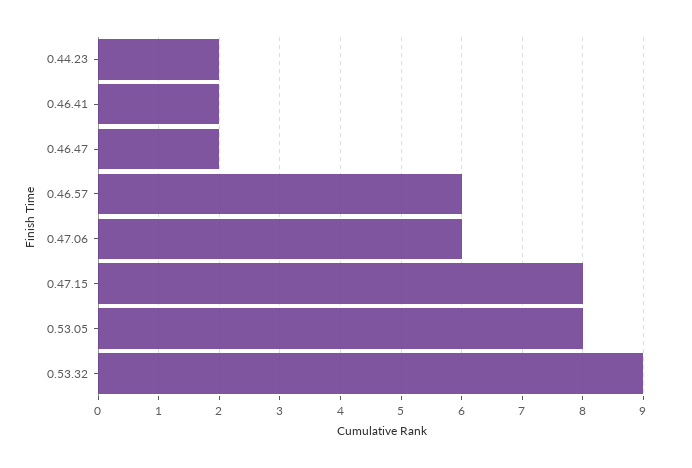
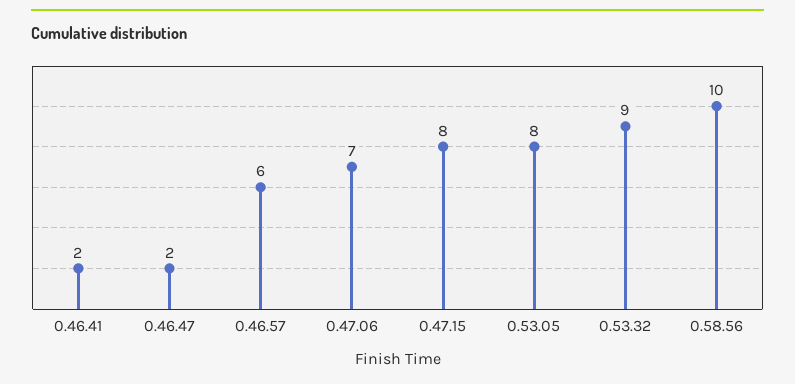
0.44.23: 2 -> none
0.47.06: 6 -> 7
0.58.56: none -> 10

